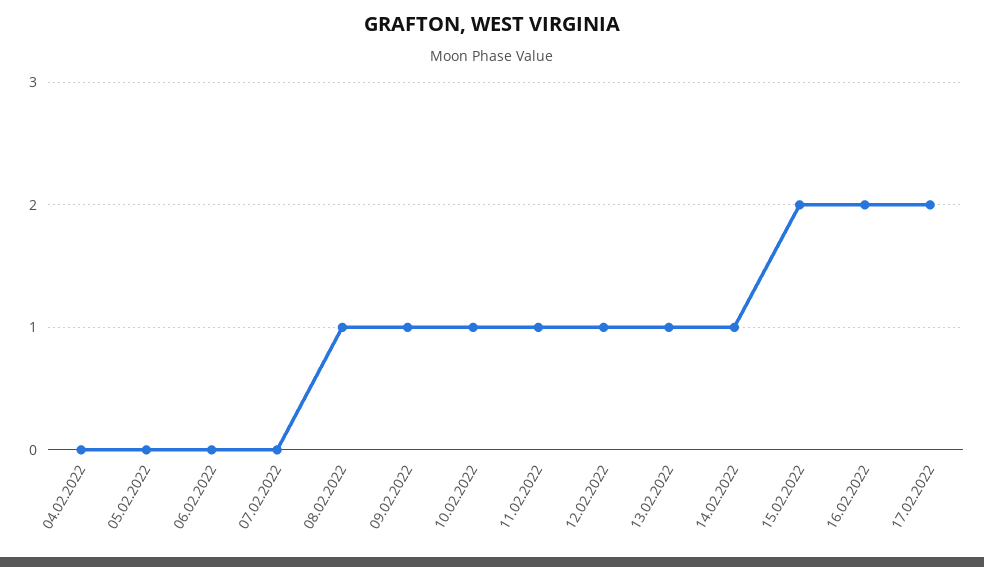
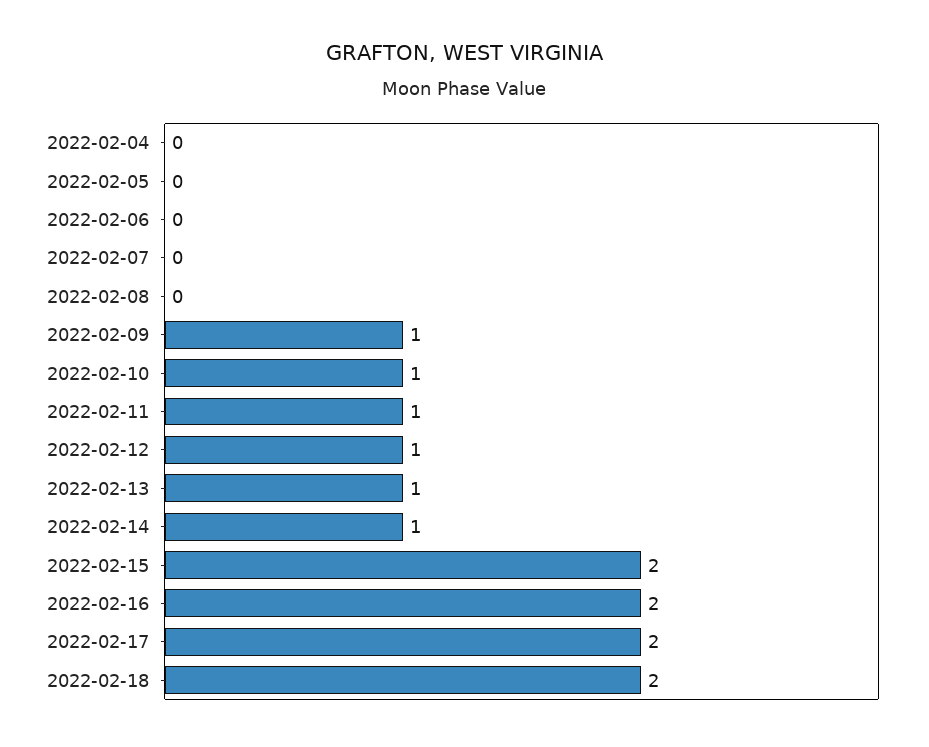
08.02.2022: 1 -> 0
2022-02-18: none -> 2

